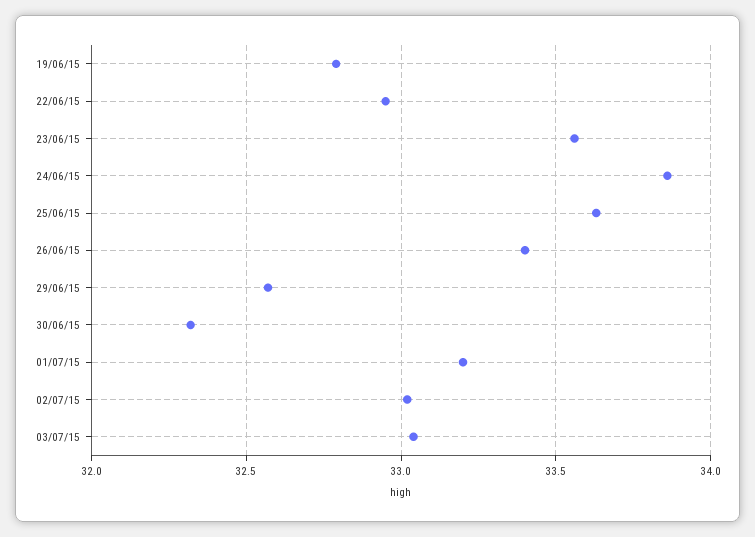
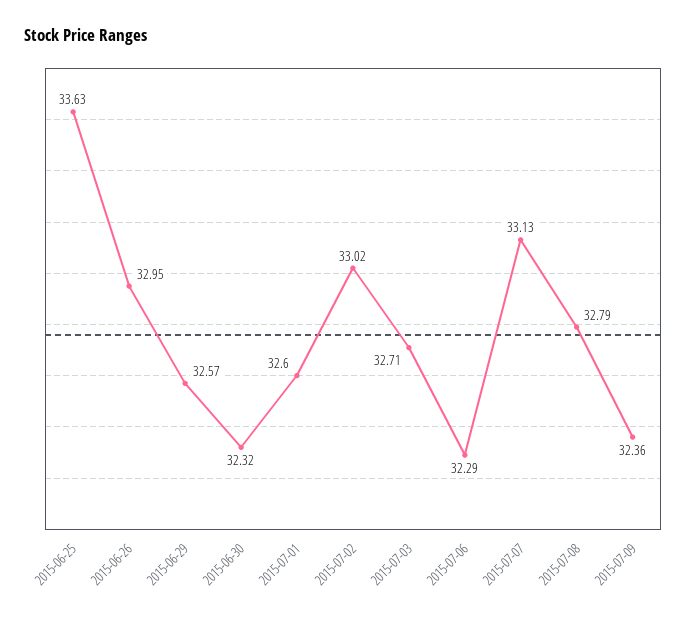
19/06/15: 32.8 -> none
22/06/15: 32.95 -> none
23/06/15: 33.55 -> none
24/06/15: 33.85 -> none
26/06/15: 33.4 -> 32.95
01/07/15: 33.2 -> 32.6
03/07/15: 33.05 -> 32.71
2015-07-06: none -> 32.29
2015-07-07: none -> 33.13
2015-07-08: none -> 32.79
2015-07-09: none -> 32.36

